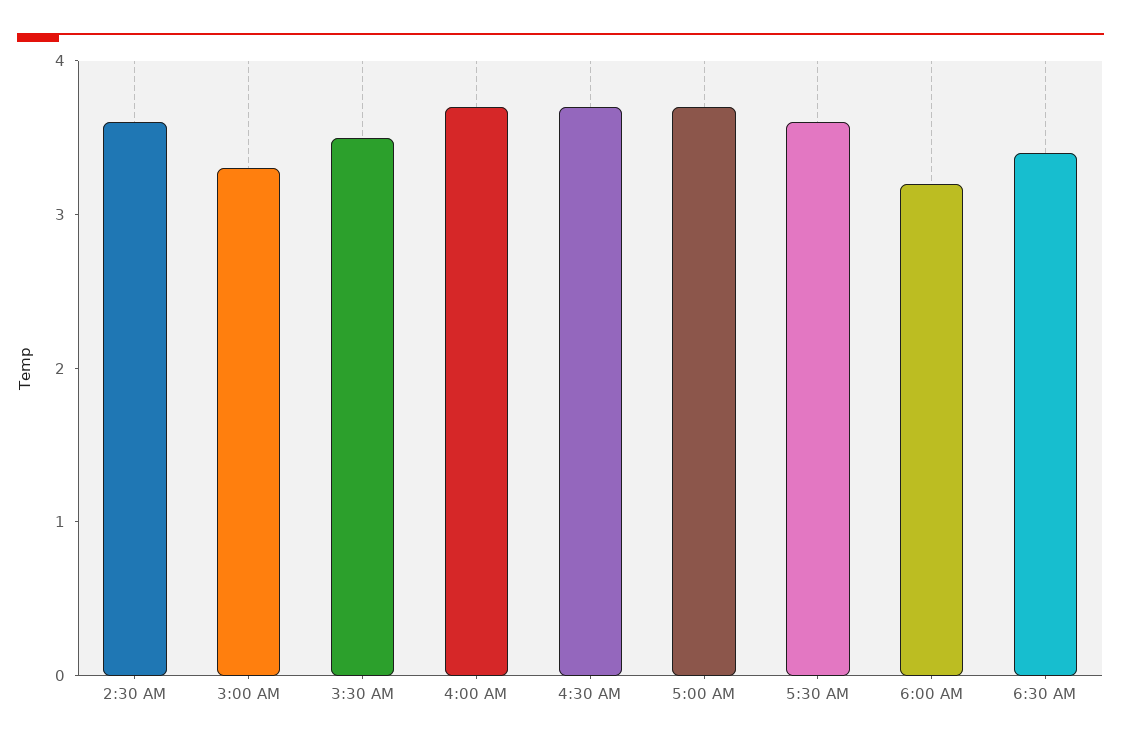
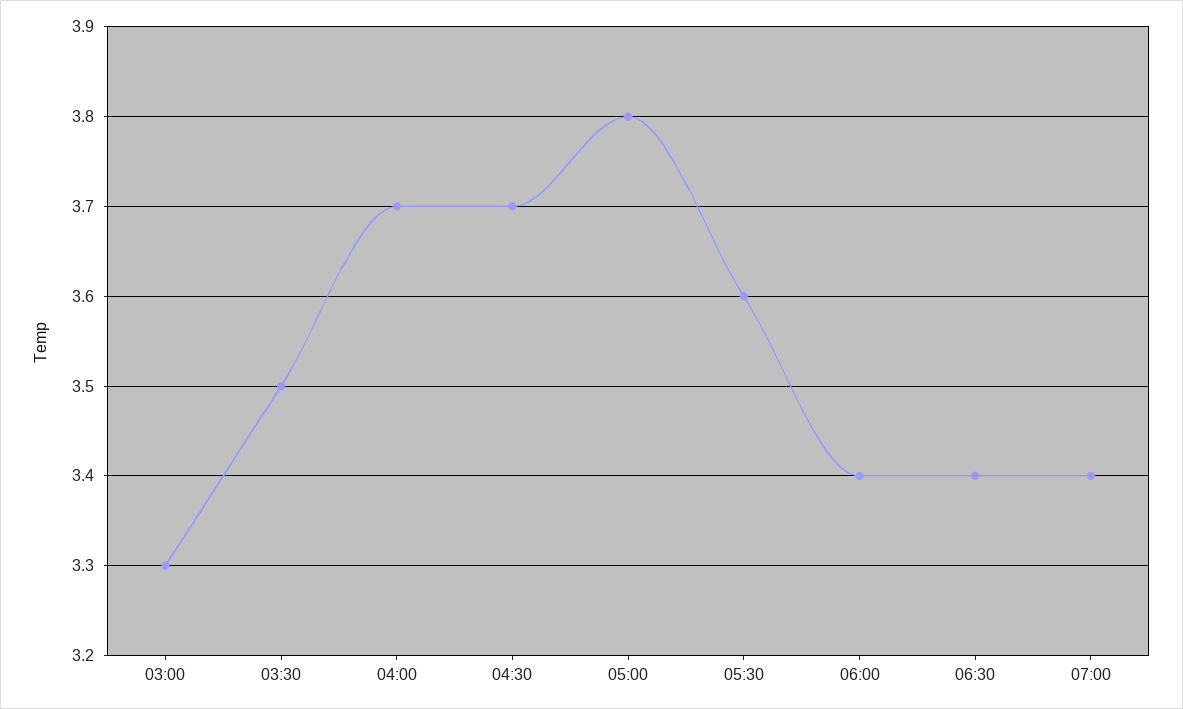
2:30 AM: 3.6 -> none
5:00 AM: 3.7 -> 3.8
6:00 AM: 3.2 -> 3.4
07:00: none -> 3.4

